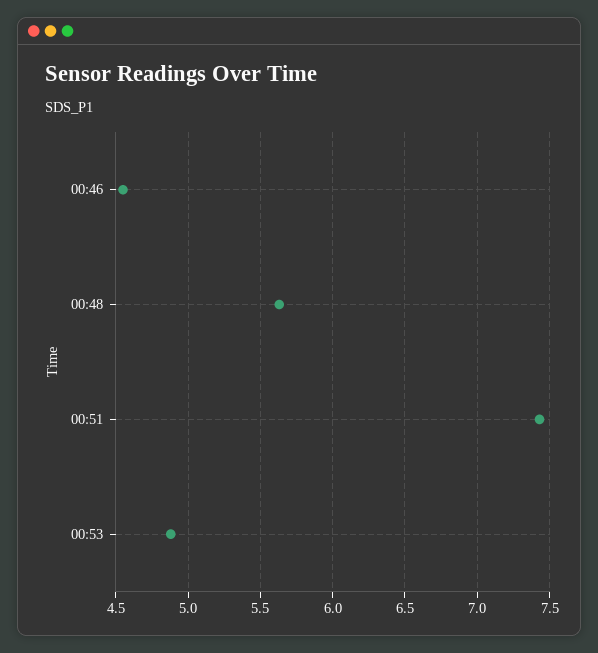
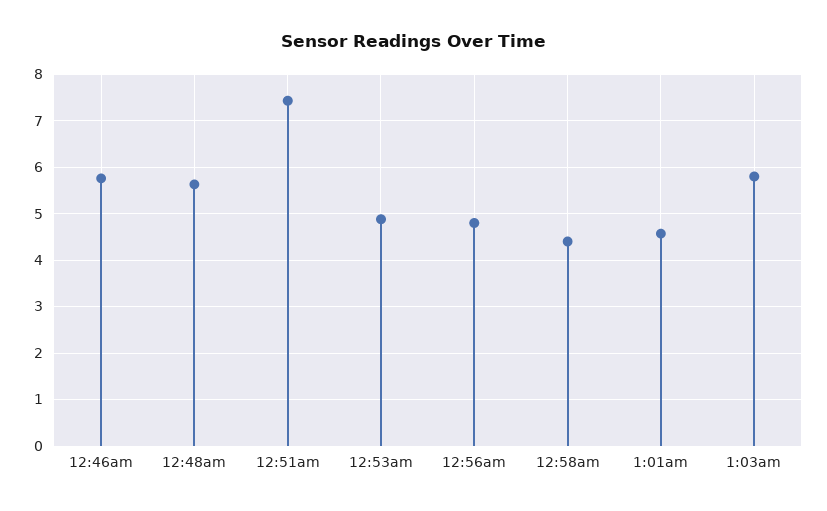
00:46: 4.55 -> 5.8
12:56am: none -> 4.8
12:58am: none -> 4.4
1:01am: none -> 4.6
1:03am: none -> 5.8

